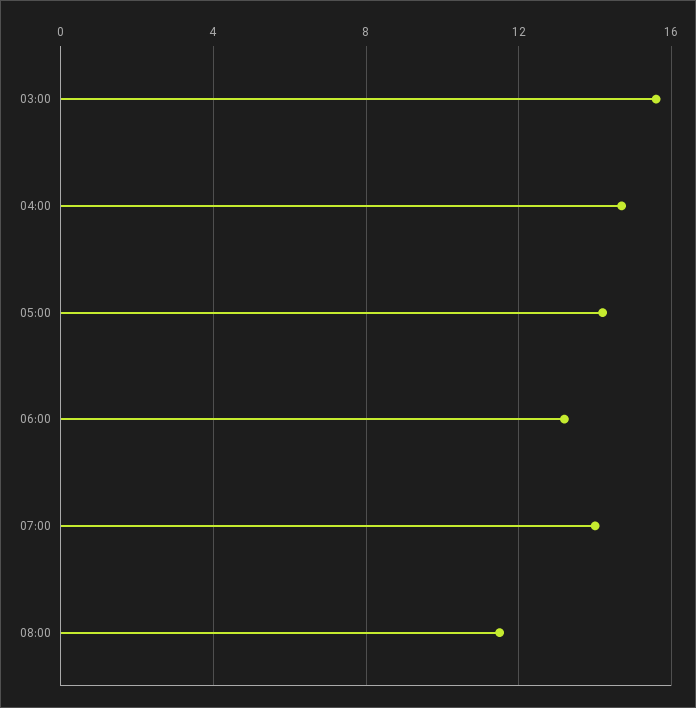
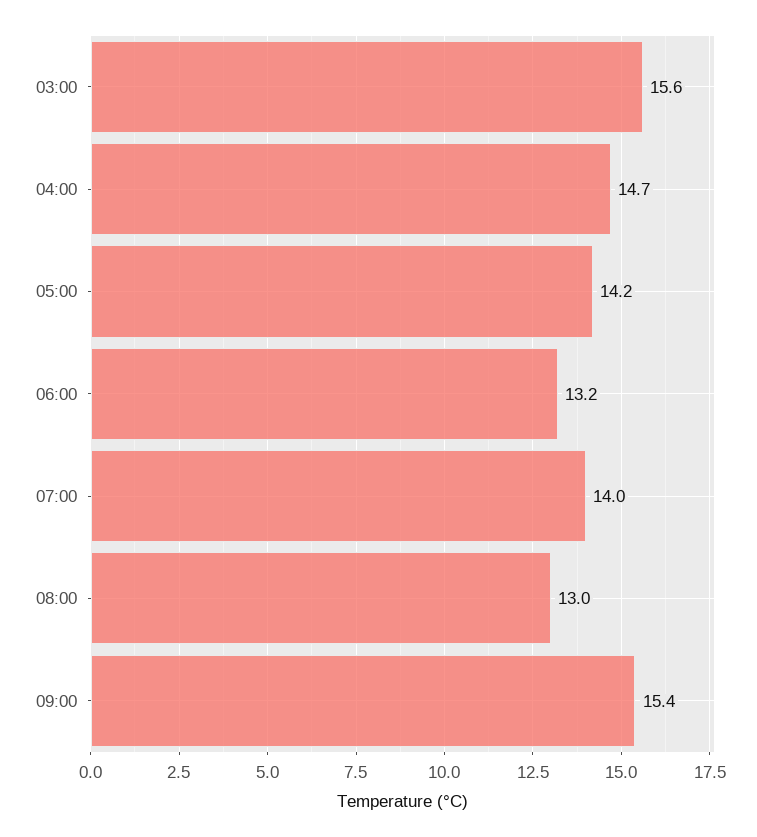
08:00: 11.5 -> 13
09:00: none -> 15.4

